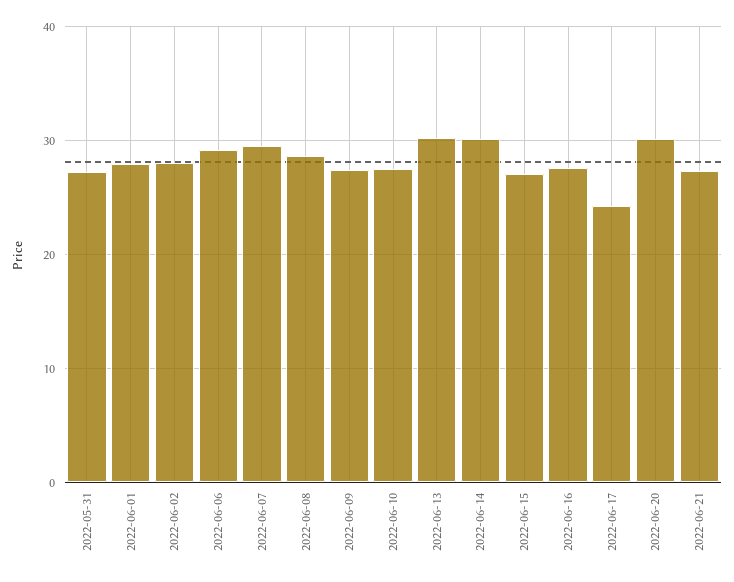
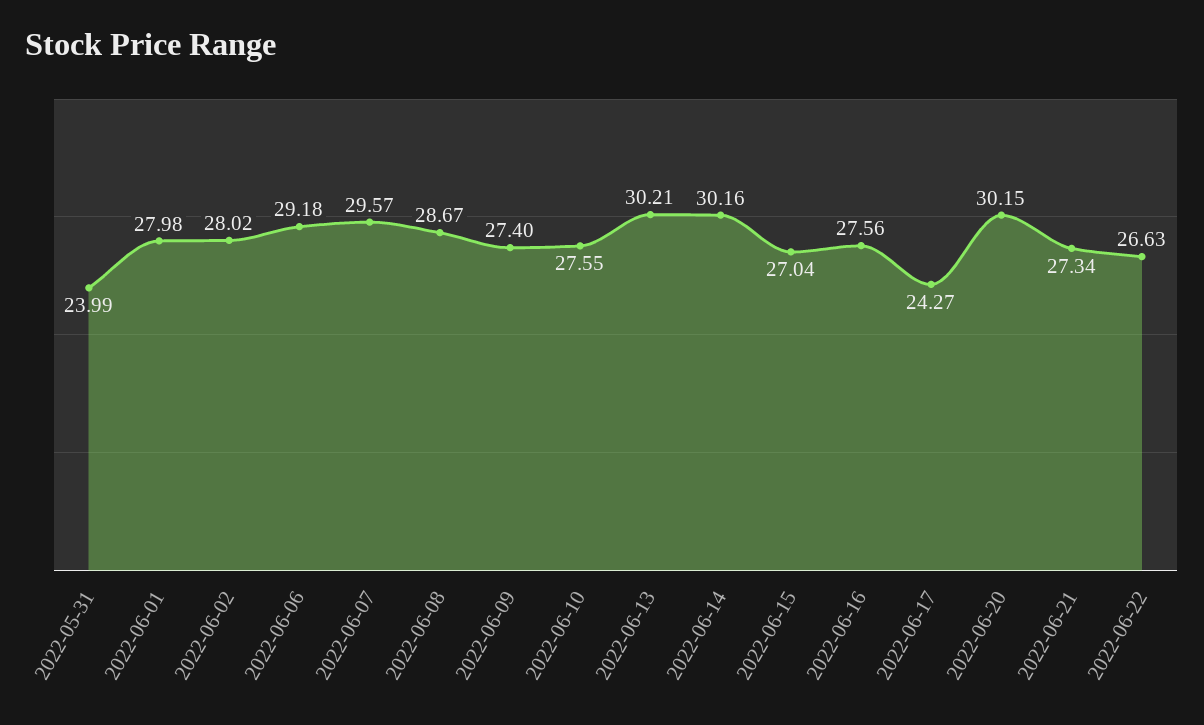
2022-05-31: 27 -> 23.99
2022-06-22: none -> 26.63

